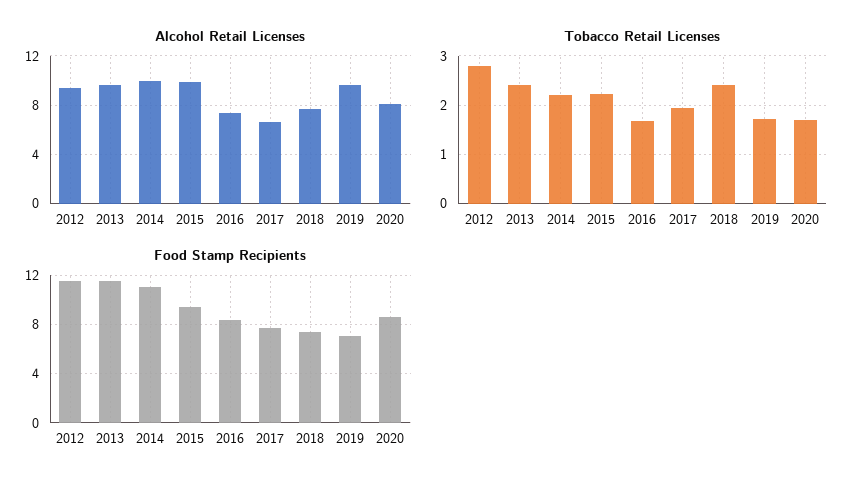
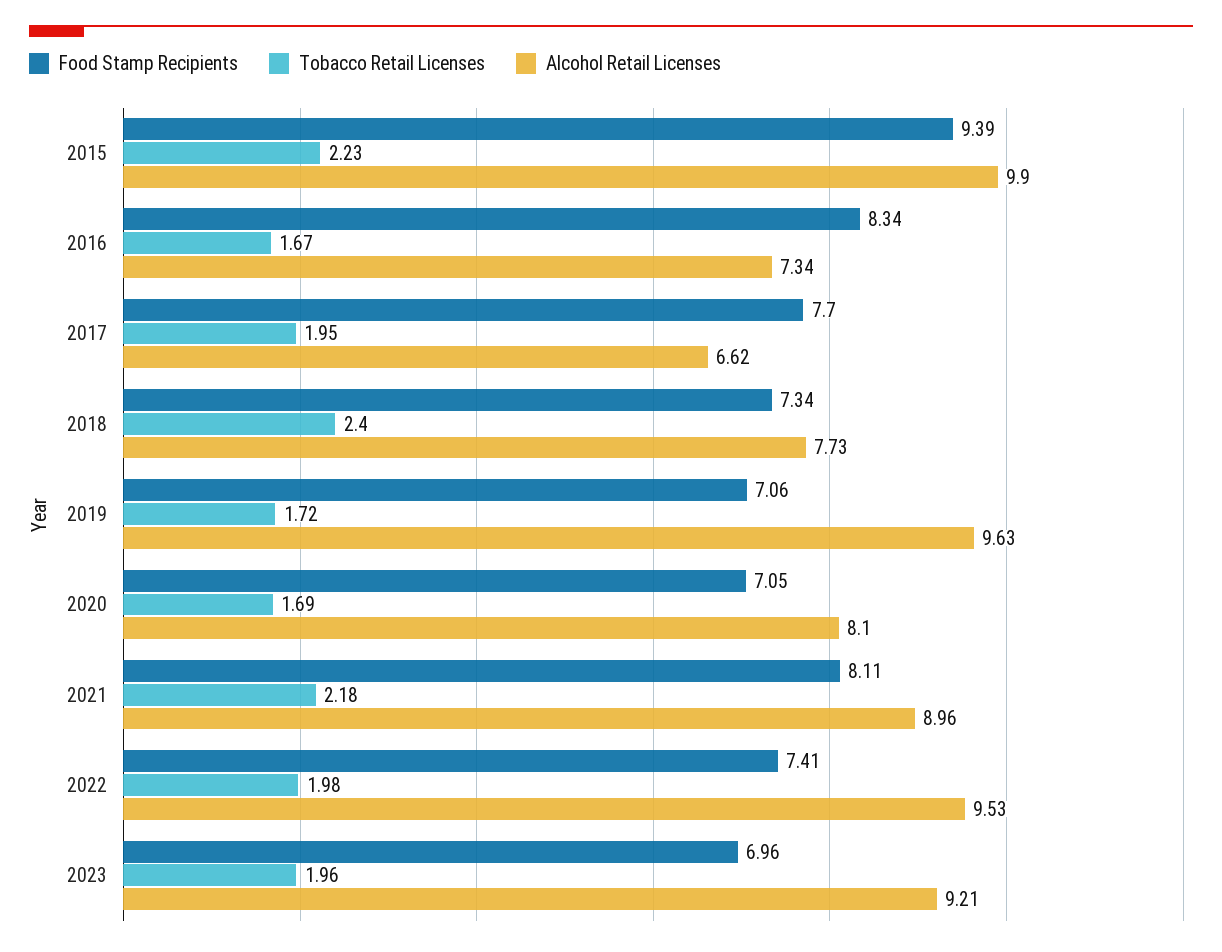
Alcohol Retail Licenses, 2012: 9.5 -> none
Alcohol Retail Licenses, 2013: 9.5 -> none
Alcohol Retail Licenses, 2014: 10 -> none
Tobacco Retail Licenses, 2012: 2.8 -> none
Tobacco Retail Licenses, 2013: 2.4 -> none
Tobacco Retail Licenses, 2014: 2.2 -> none
Food Stamp Recipients, 2012: 11.5 -> none
Food Stamp Recipients, 2013: 11.5 -> none
Food Stamp Recipients, 2014: 11 -> none
Food Stamp Recipients, 2020: 8.5 -> 7.05
Food Stamp Recipients, 2021: none -> 8.11
Tobacco Retail Licenses, 2021: none -> 2.18
Alcohol Retail Licenses, 2021: none -> 8.96
Food Stamp Recipients, 2022: none -> 7.41
Tobacco Retail Licenses, 2022: none -> 1.98
Alcohol Retail Licenses, 2022: none -> 9.53
Food Stamp Recipients, 2023: none -> 6.96
Tobacco Retail Licenses, 2023: none -> 1.96
Alcohol Retail Licenses, 2023: none -> 9.21

